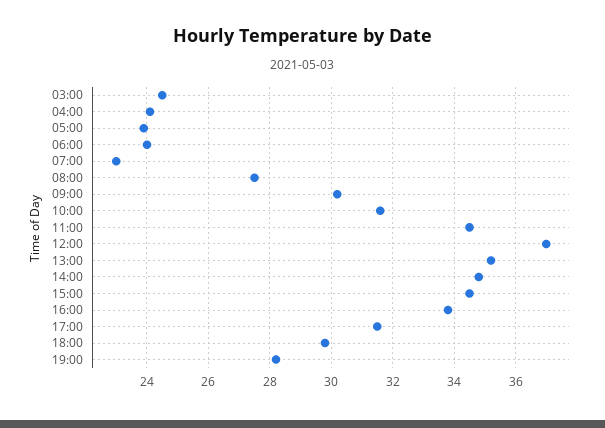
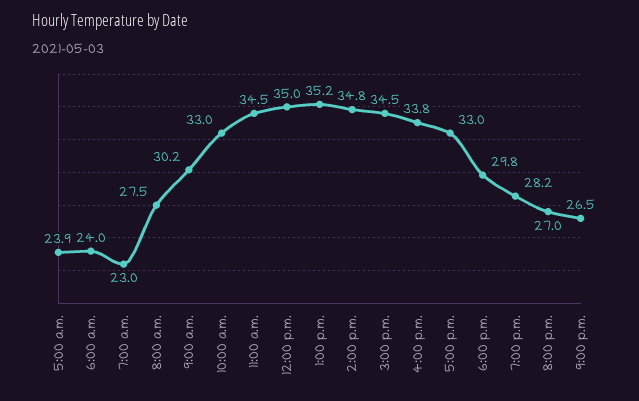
03:00: 24.5 -> none
04:00: 24 -> none
10:00: 31.5 -> 33
12:00: 37 -> 35
17:00: 31.5 -> 33
8:00 p.m.: none -> 27
9:00 p.m.: none -> 26.5

